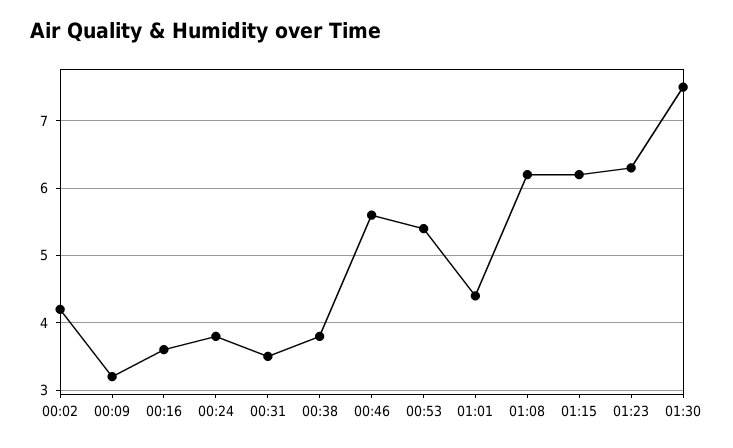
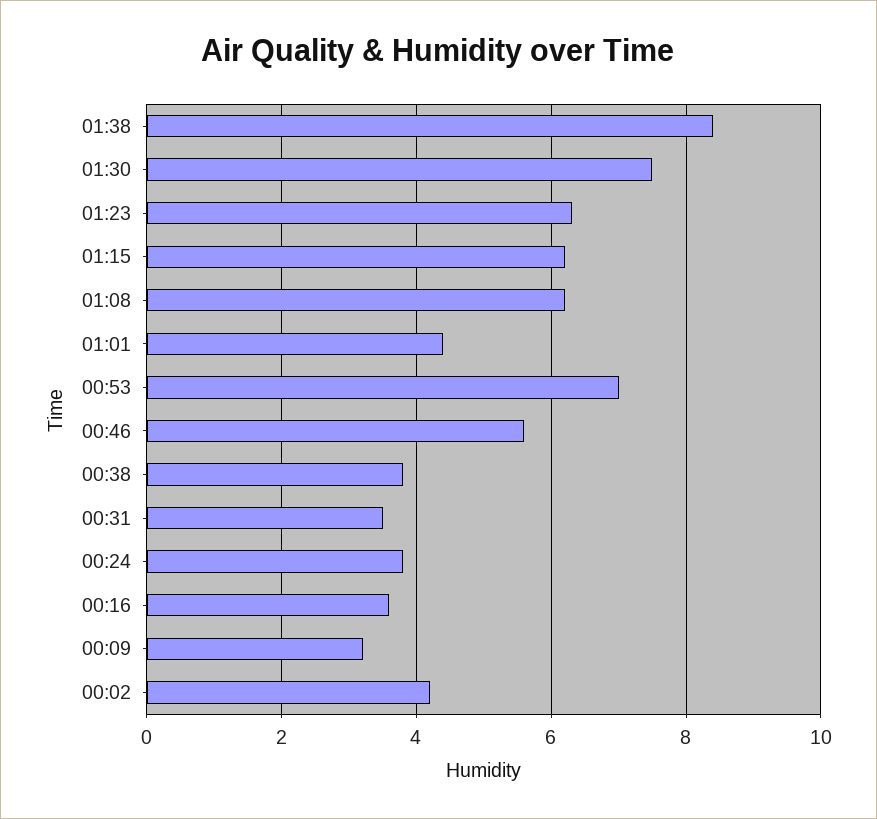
00:53: 5.4 -> 7
01:38: none -> 8.5

